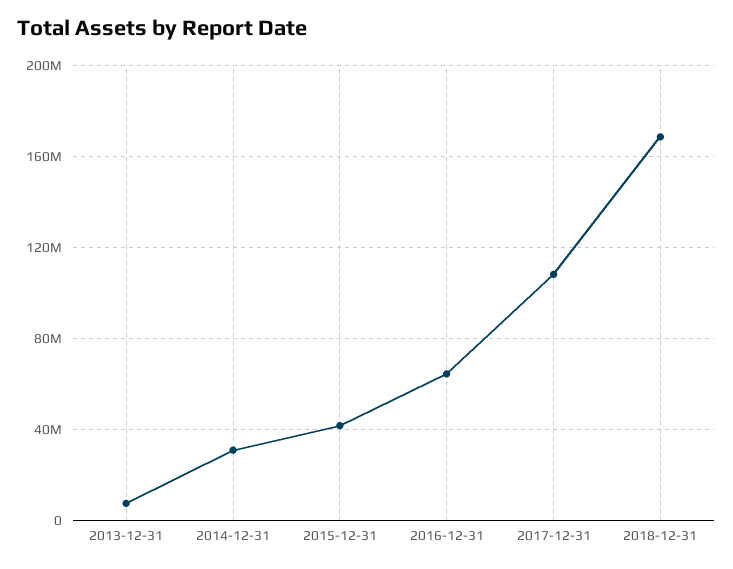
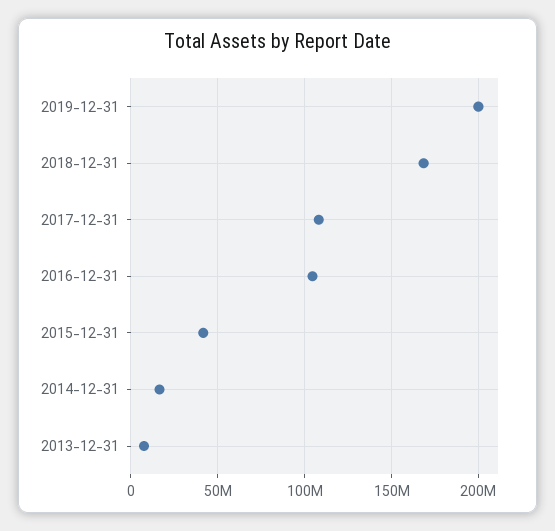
2014-12-31: 30000000 -> 15000000
2016-12-31: 65000000 -> 105000000
2019-12-31: none -> 200000000

